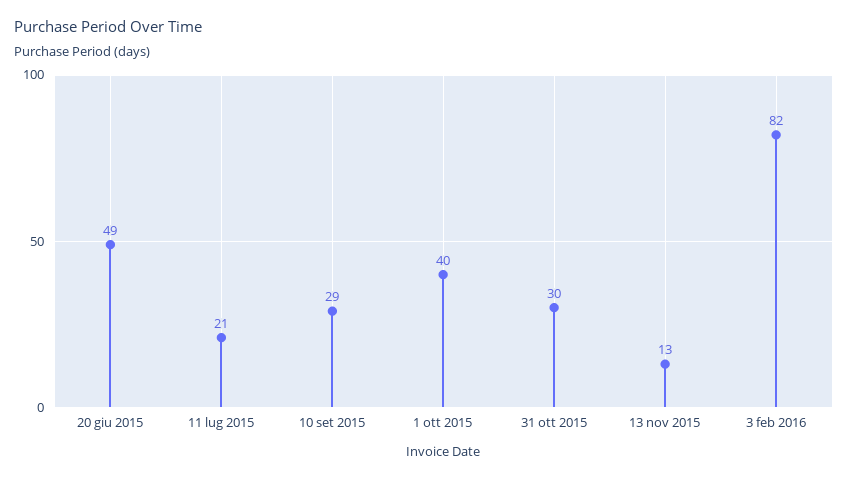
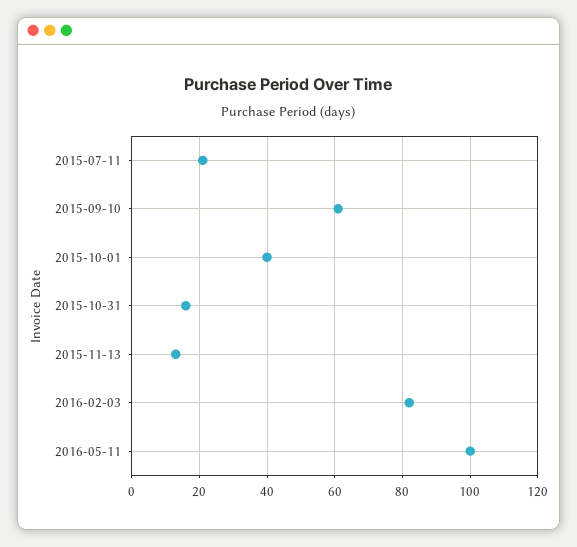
20 giu 2015: 49 -> none
10 set 2015: 29 -> 60
31 ott 2015: 30 -> 15
2016-05-11: none -> 100

